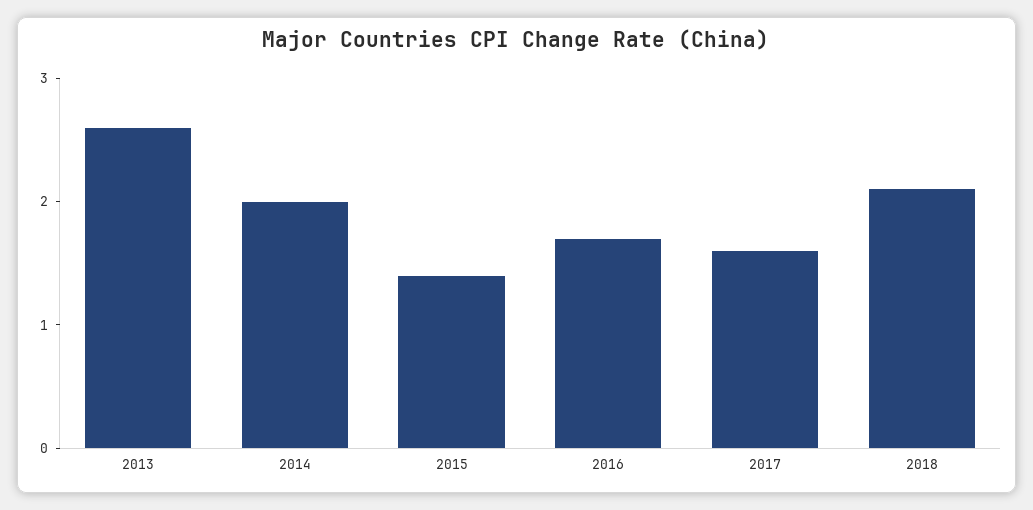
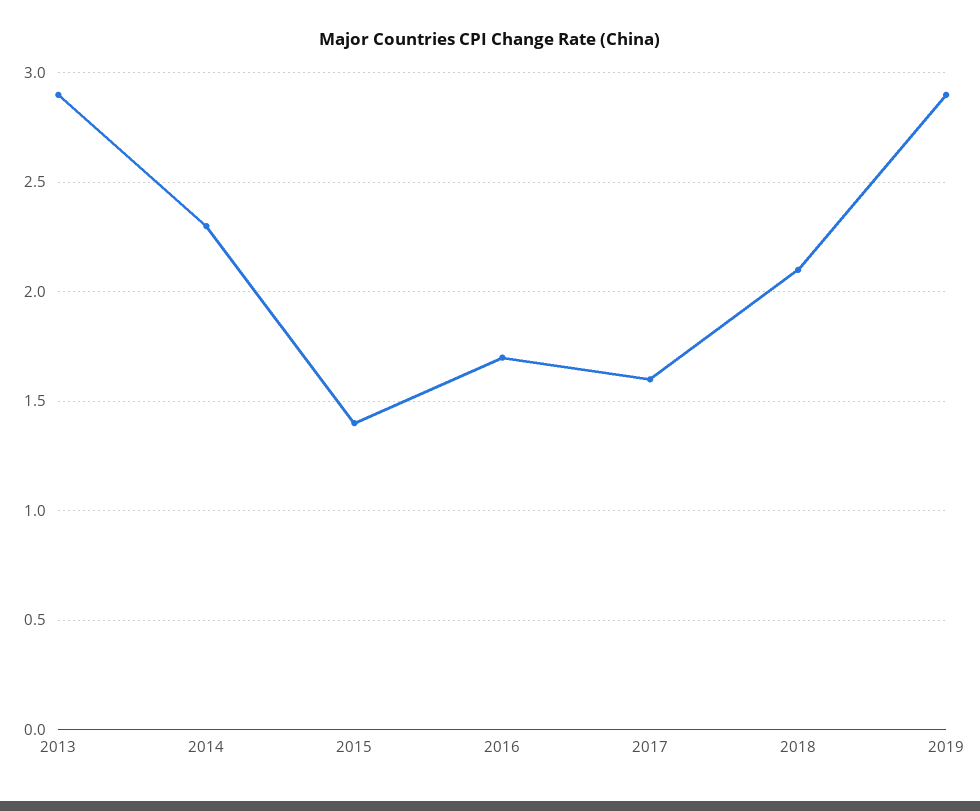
2013: 2.6 -> 2.9
2014: 2 -> 2.3
2019: none -> 2.9

